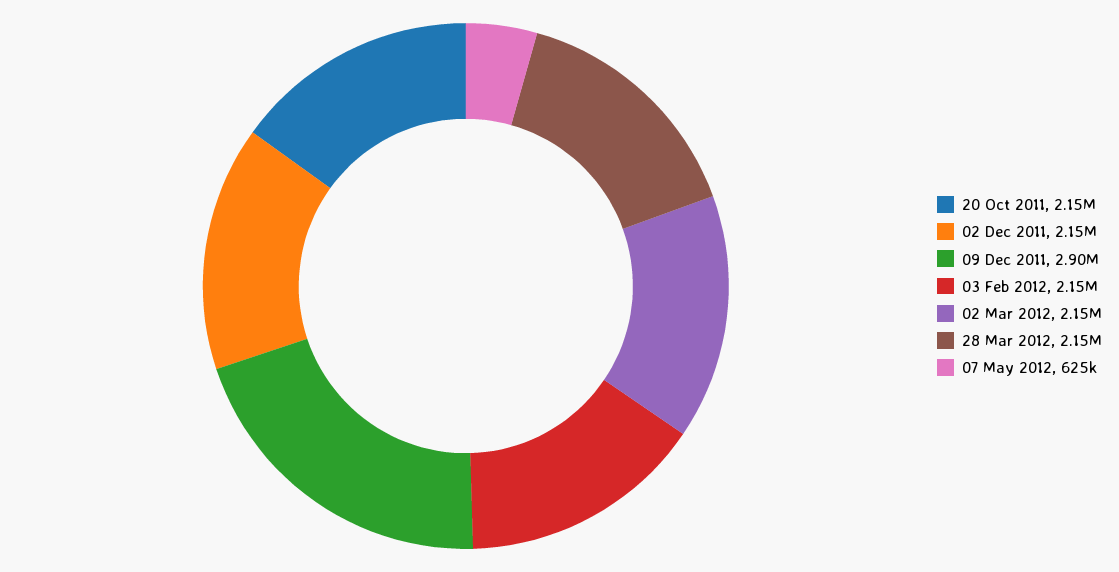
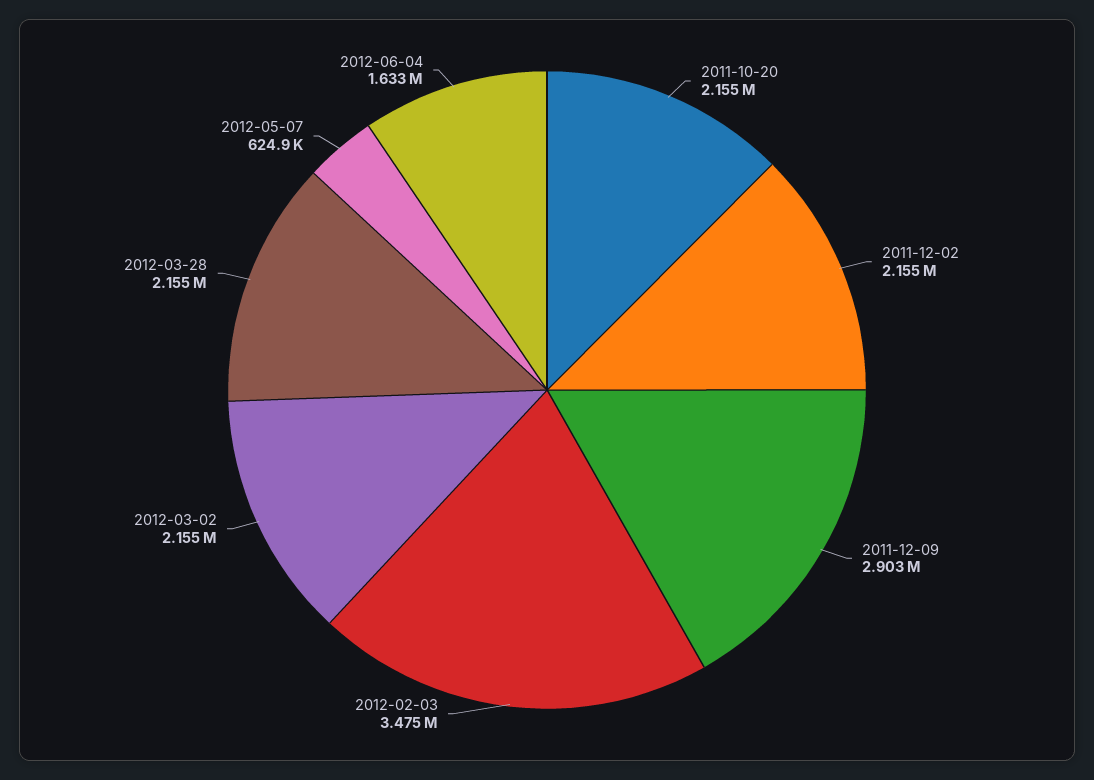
03 Feb 2012: 2150000 -> 3475000
2012-06-04: none -> 1633000

